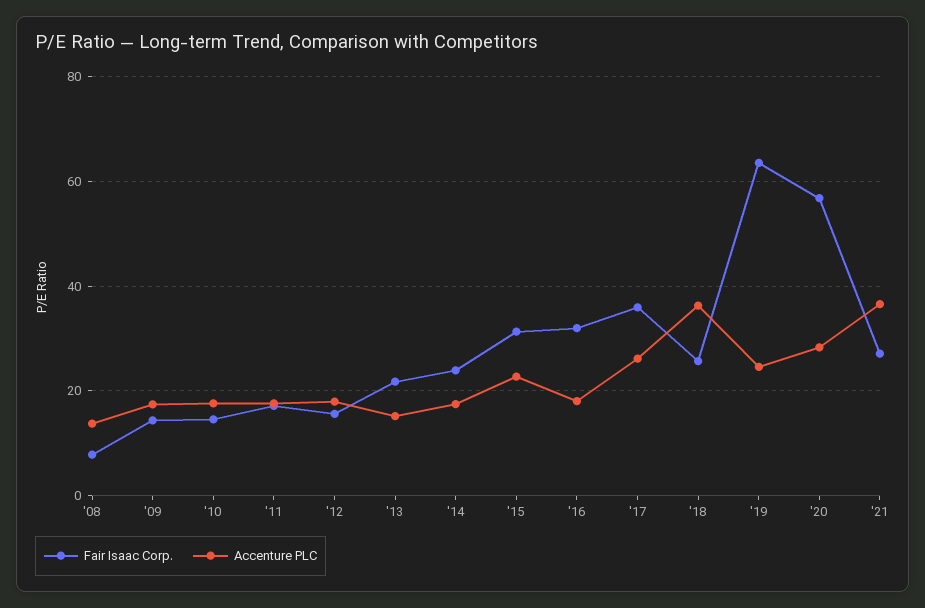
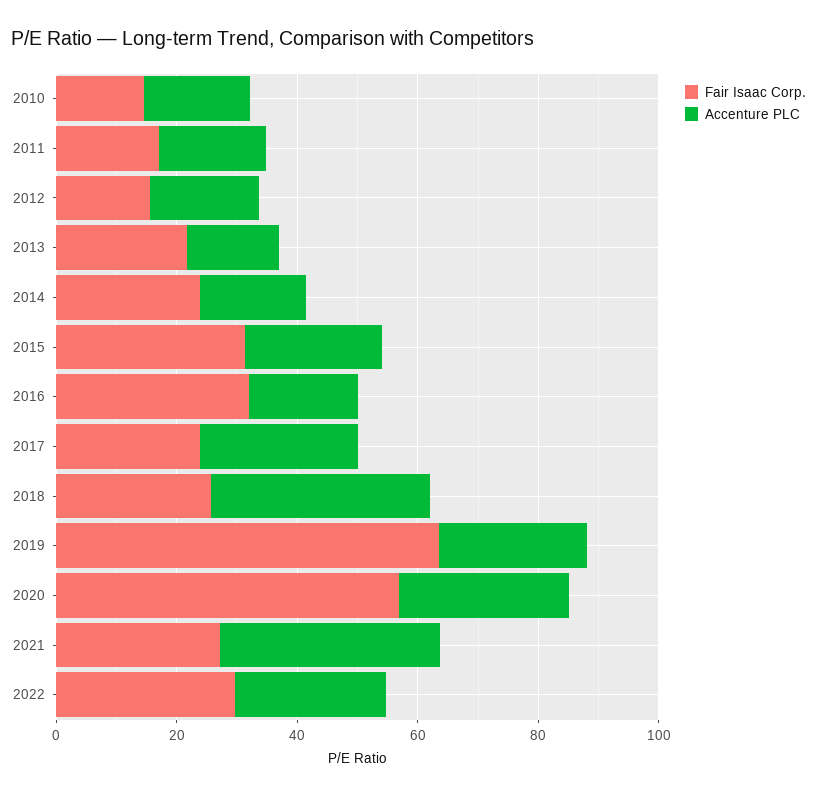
Fair Isaac Corp., '08: 8 -> none
Accenture PLC, '08: 14 -> none
Fair Isaac Corp., '09: 14 -> none
Accenture PLC, '09: 18 -> none
Fair Isaac Corp., '17: 36 -> 25
Fair Isaac Corp., 2022: none -> 30
Accenture PLC, 2022: none -> 25

